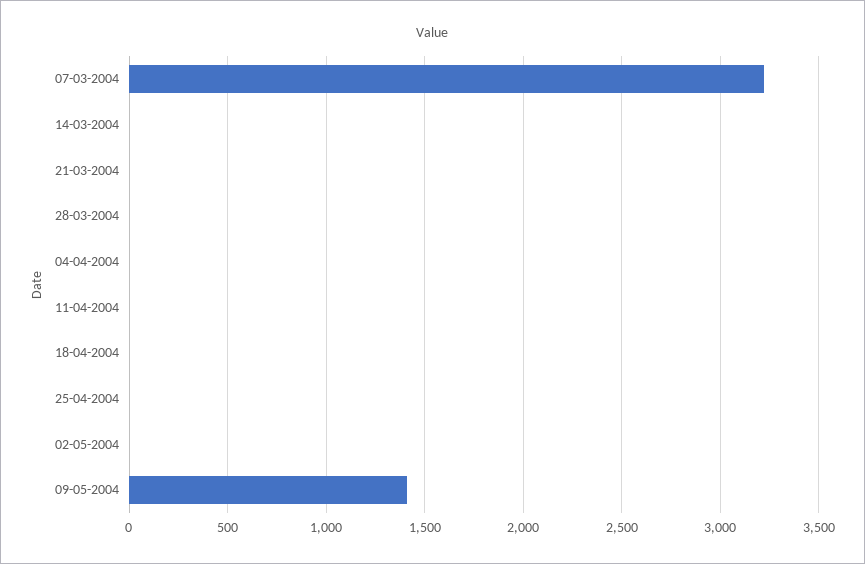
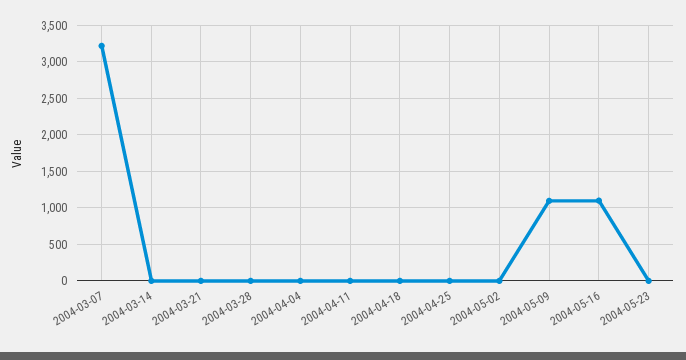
09-05-2004: 1400 -> 1100
2004-05-16: none -> 1100
2004-05-23: none -> 0

